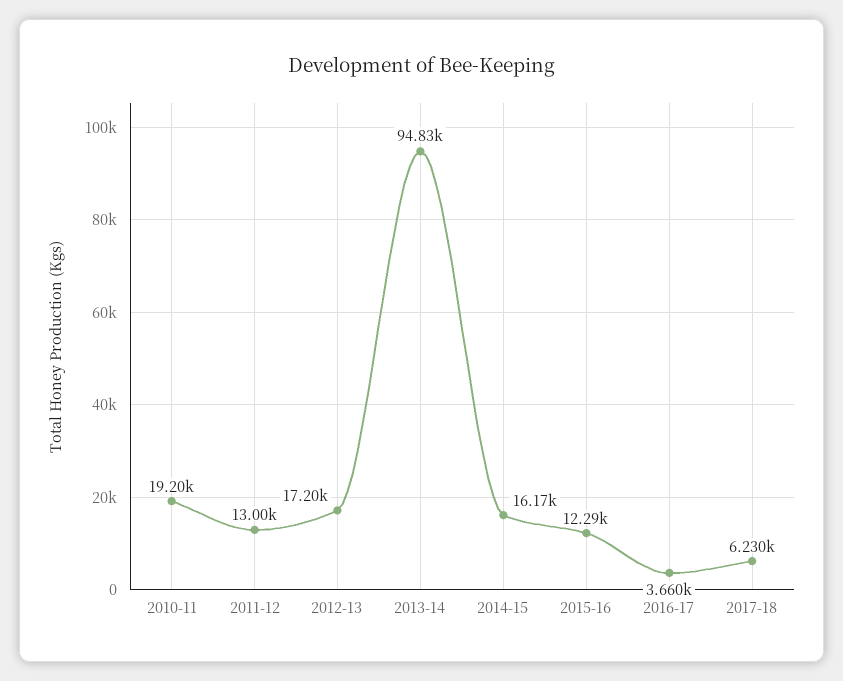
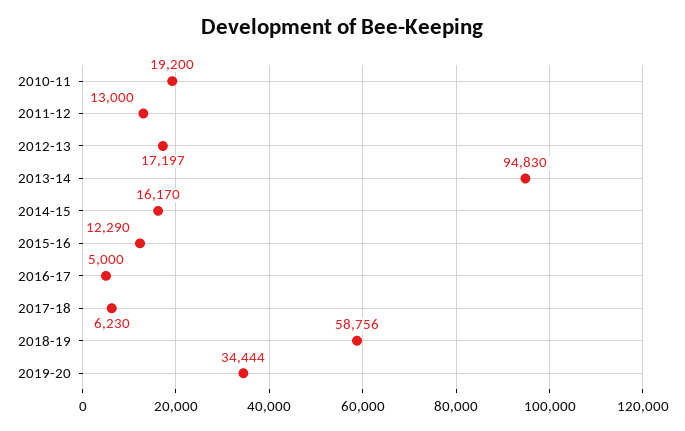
2016-17: 3660 -> 5000
2018-19: none -> 58756
2019-20: none -> 34444

